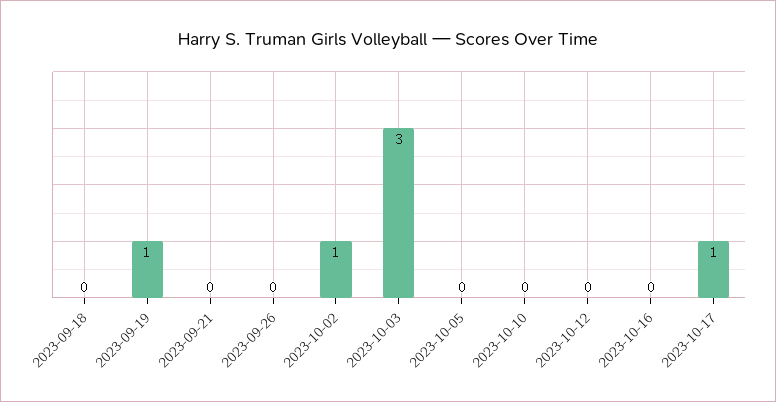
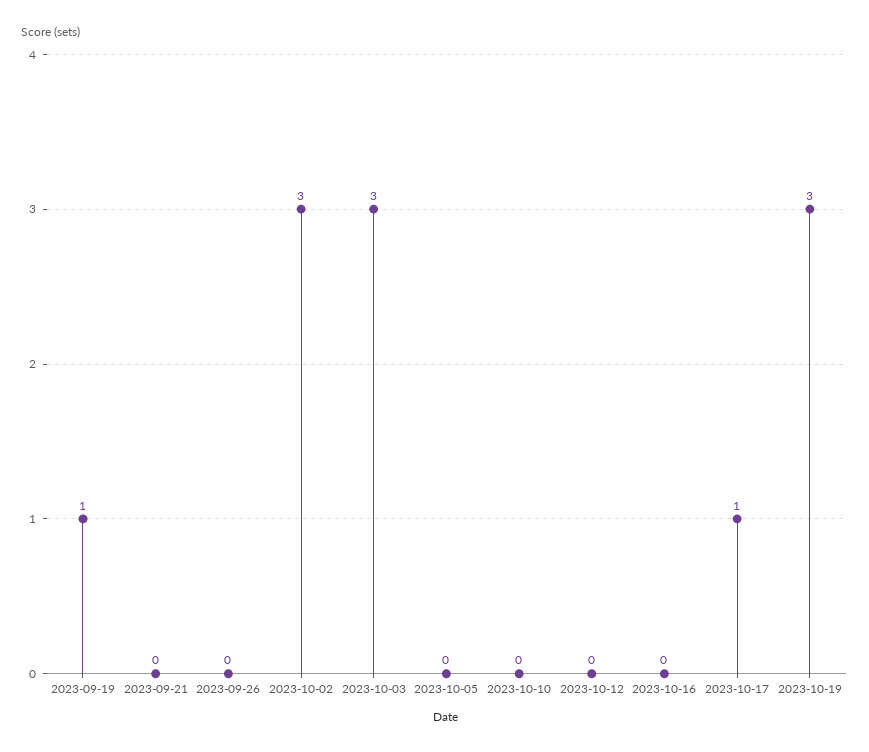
2023-09-18: 0 -> none
2023-10-02: 1 -> 3
2023-10-19: none -> 3

